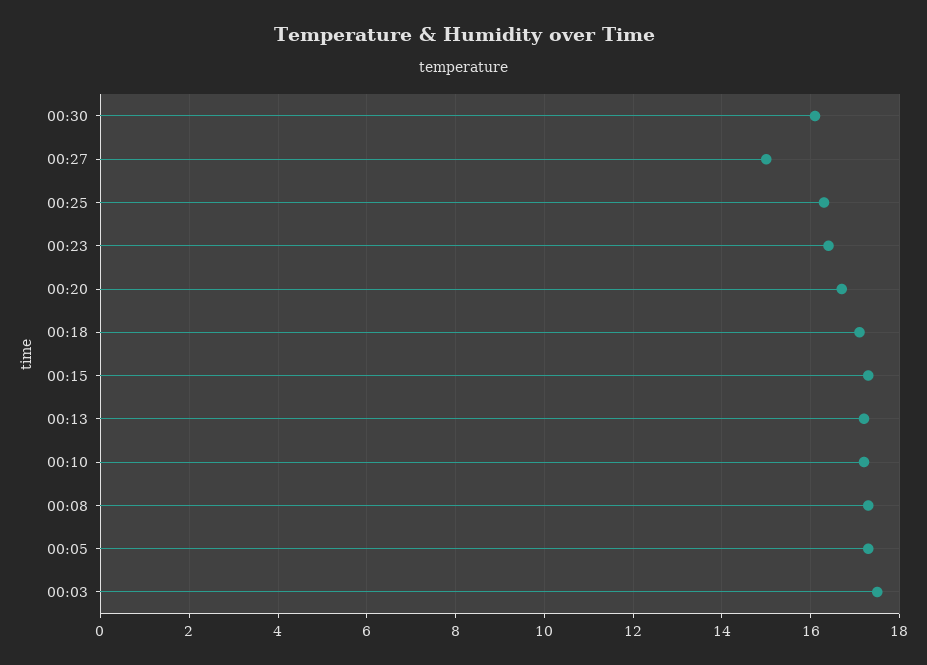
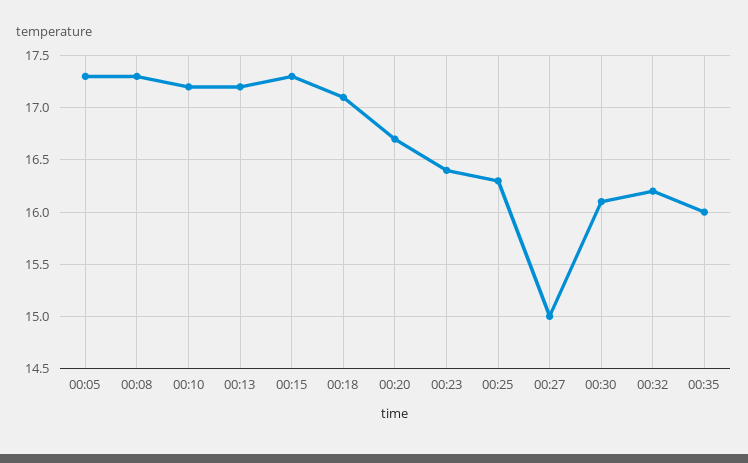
00:03: 17.5 -> none
00:32: none -> 16.2
00:35: none -> 16

